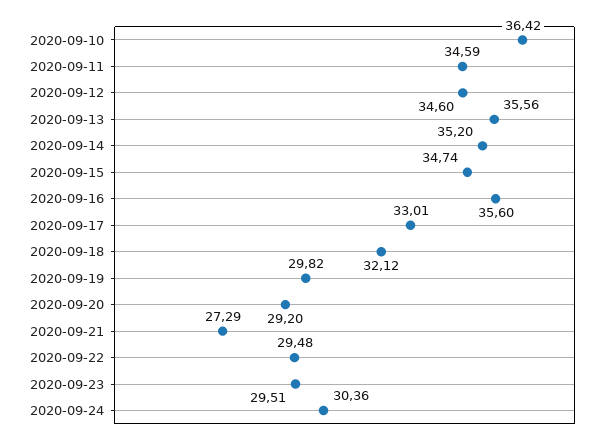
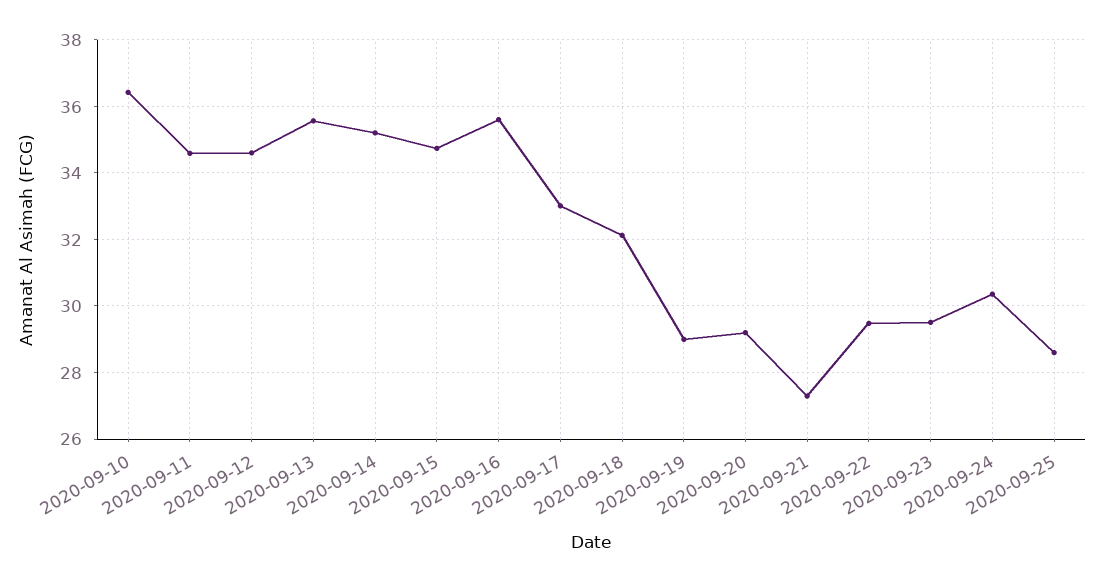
2020-09-19: 29.82 -> 29
2020-09-25: none -> 28.6

